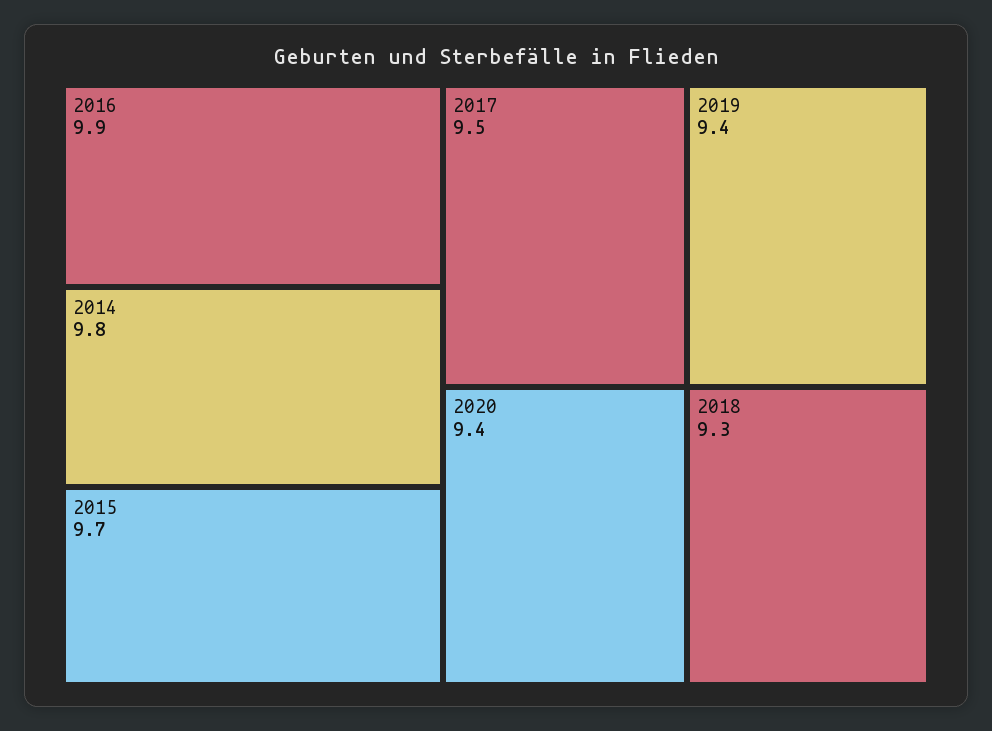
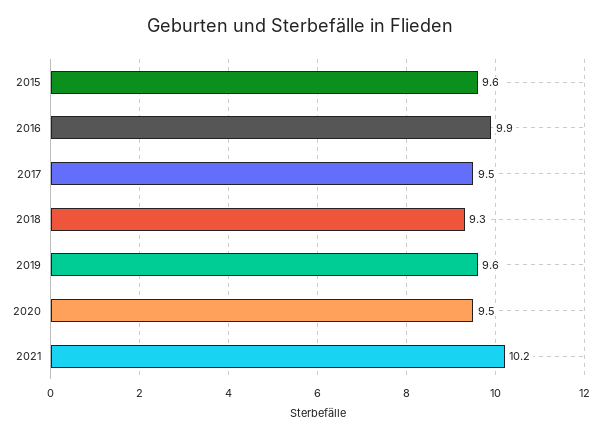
2014: 9.8 -> none
2015: 9.7 -> 9.6
2019: 9.4 -> 9.6
2020: 9.4 -> 9.5
2021: none -> 10.2

